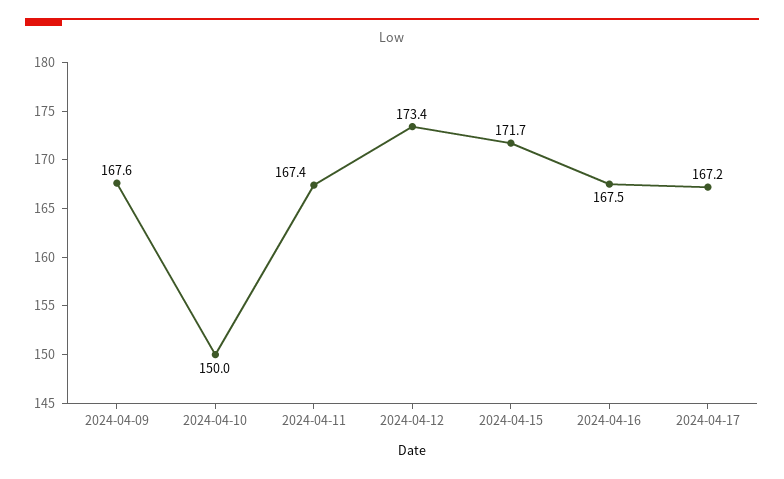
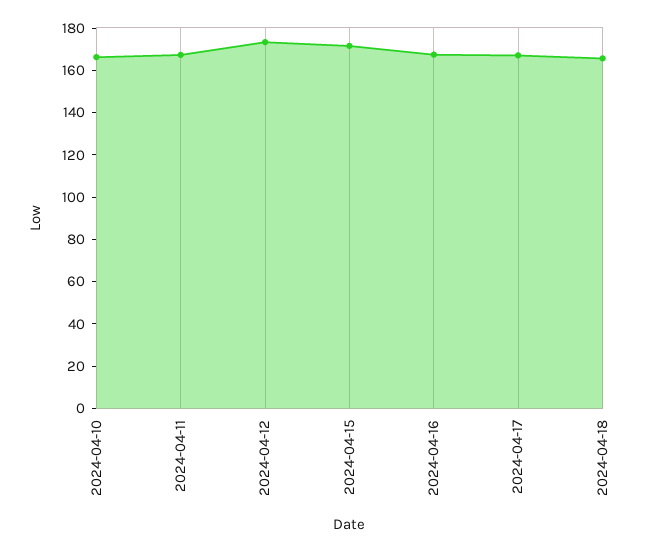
2024-04-09: 167.6 -> none
2024-04-10: 150 -> 165
2024-04-18: none -> 165

